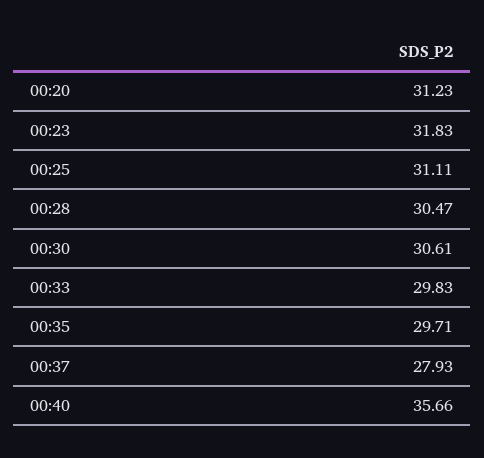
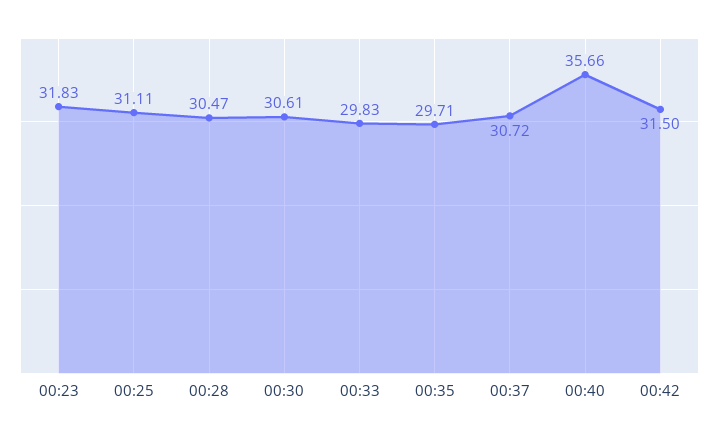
00:20: 31.23 -> none
00:37: 27.93 -> 30.72
00:42: none -> 31.5

